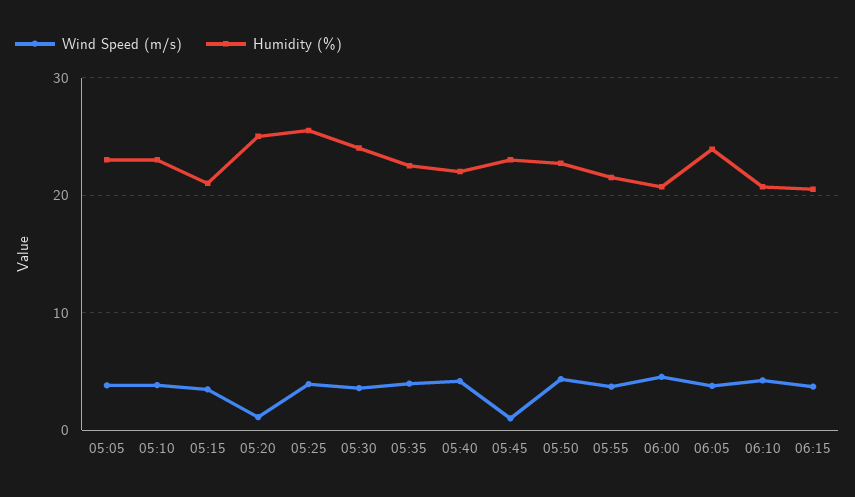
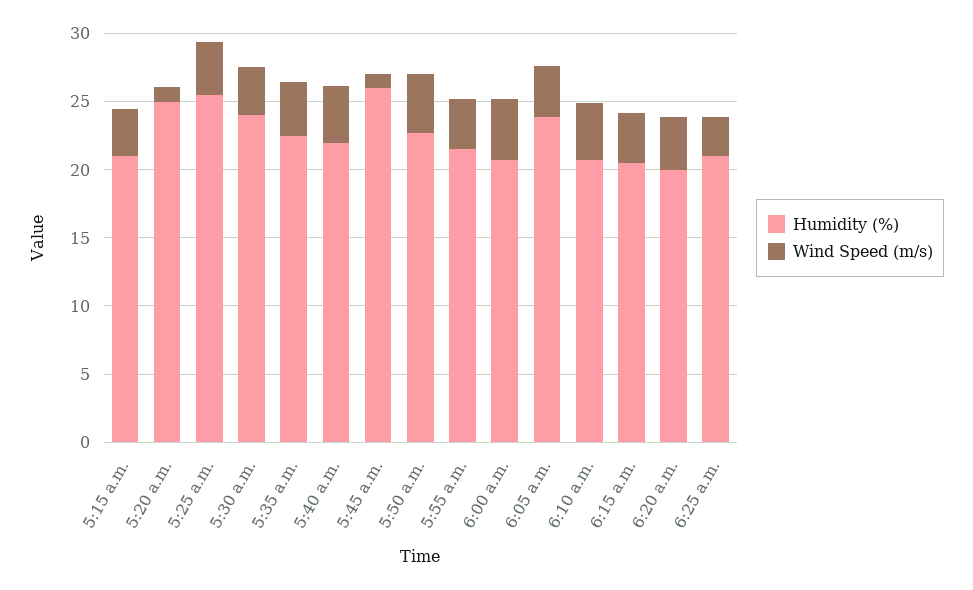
Wind Speed (m/s), 05:05: 4 -> none
Humidity (%), 05:05: 23 -> none
Wind Speed (m/s), 05:10: 4 -> none
Humidity (%), 05:10: 23 -> none
Humidity (%), 05:45: 23 -> 26
Humidity (%), 6:20 a.m.: none -> 20
Wind Speed (m/s), 6:20 a.m.: none -> 4
Humidity (%), 6:25 a.m.: none -> 21
Wind Speed (m/s), 6:25 a.m.: none -> 3

